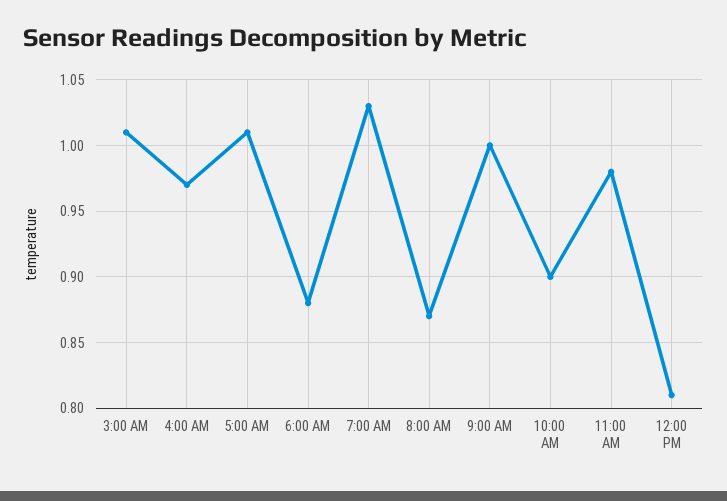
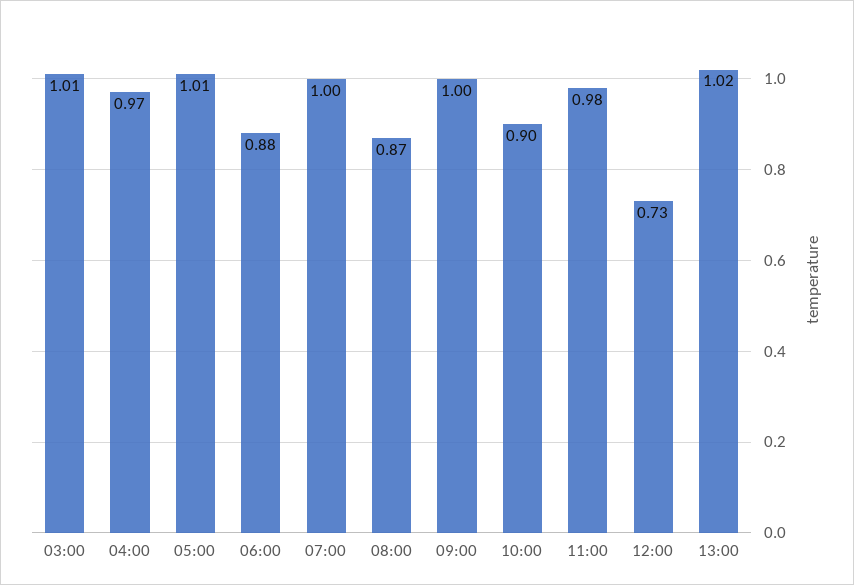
7:00 AM: 1.03 -> 1
12:00 PM: 0.81 -> 0.73
13:00: none -> 1.02

